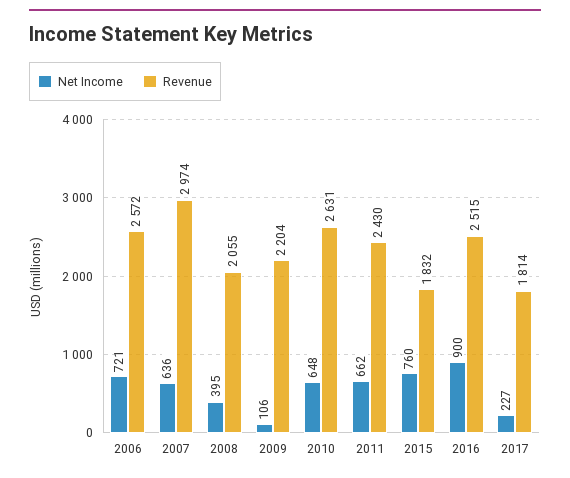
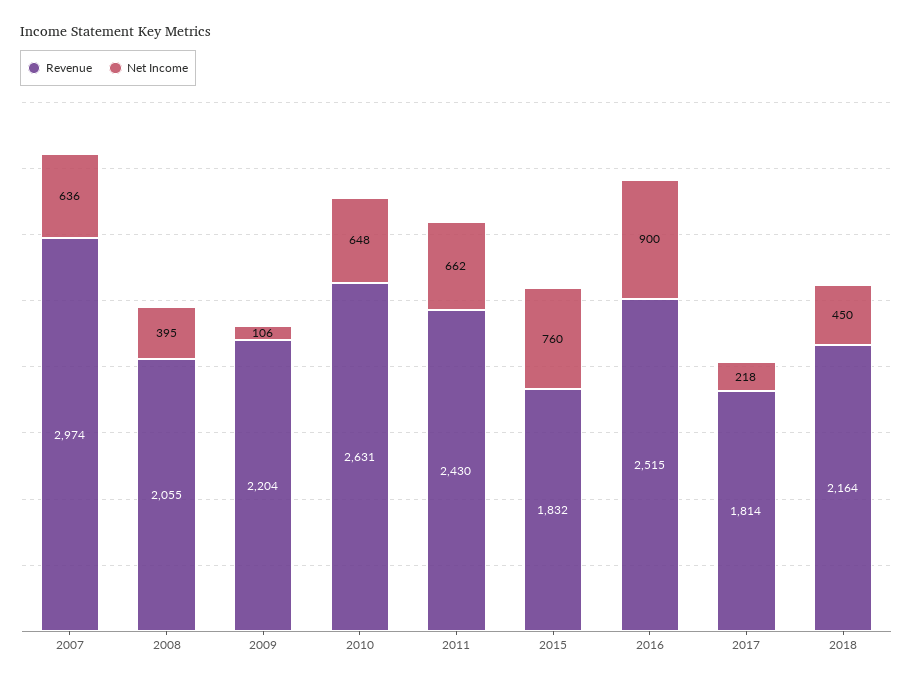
Net Income, 2006: 721 -> none
Revenue, 2006: 2572 -> none
Net Income, 2017: 227 -> 218
Revenue, 2018: none -> 2164
Net Income, 2018: none -> 450

